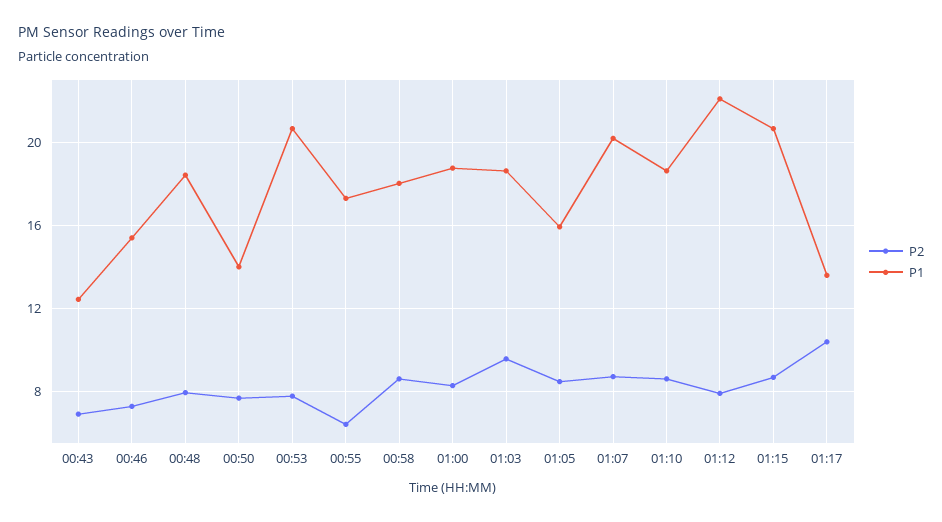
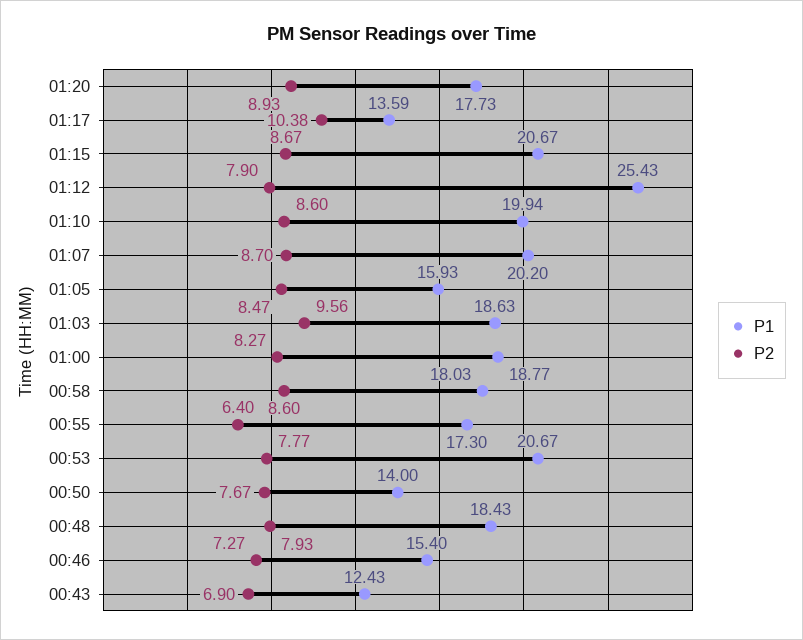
P1, 01:10: 18.5 -> 19.94
P1, 01:12: 22 -> 25.43
P1, 01:20: none -> 17.73
P2, 01:20: none -> 8.93

